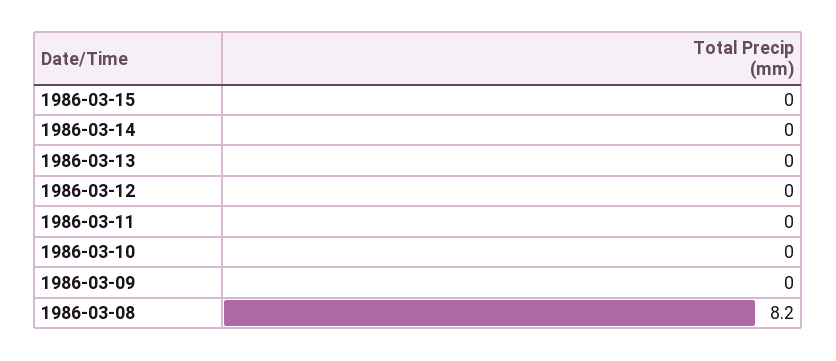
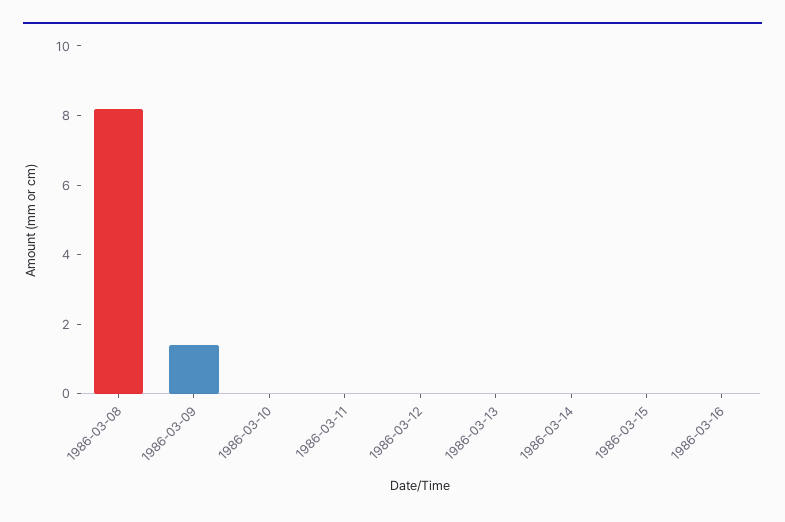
1986-03-09: 0 -> 1.5
1986-03-16: none -> 0

